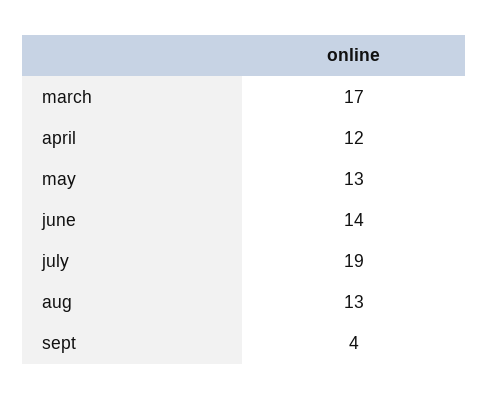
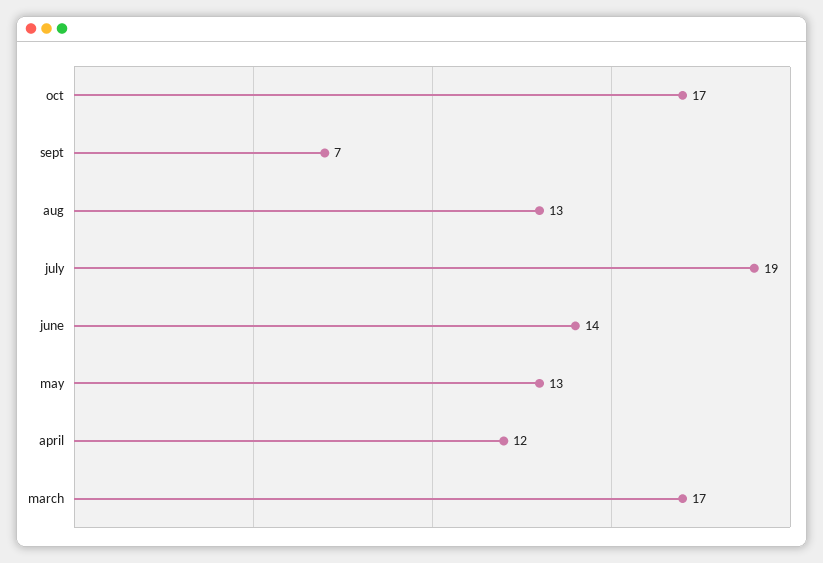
sept: 4 -> 7
oct: none -> 17

